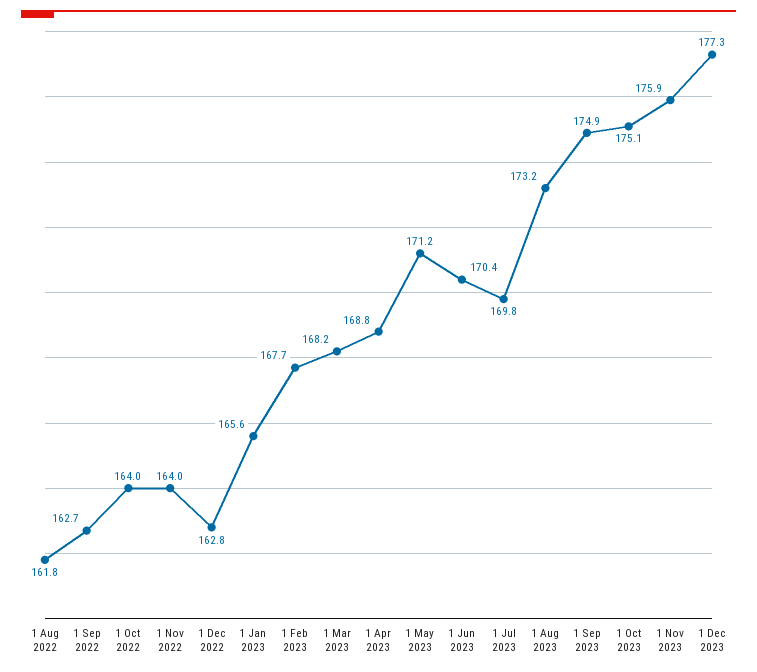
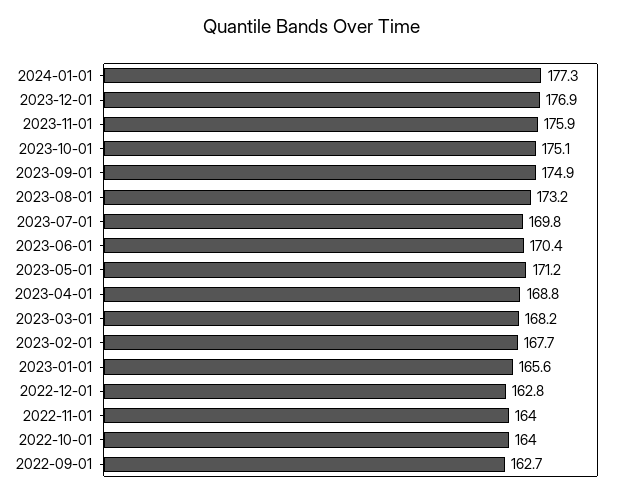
1 Aug 2022: 161.8 -> none
1 Dec 2023: 177.3 -> 176.9
2024-01-01: none -> 177.3

